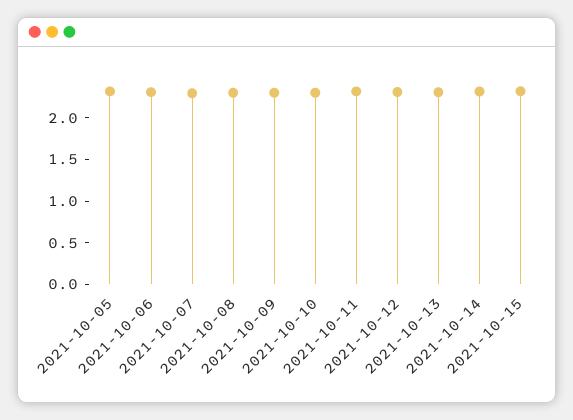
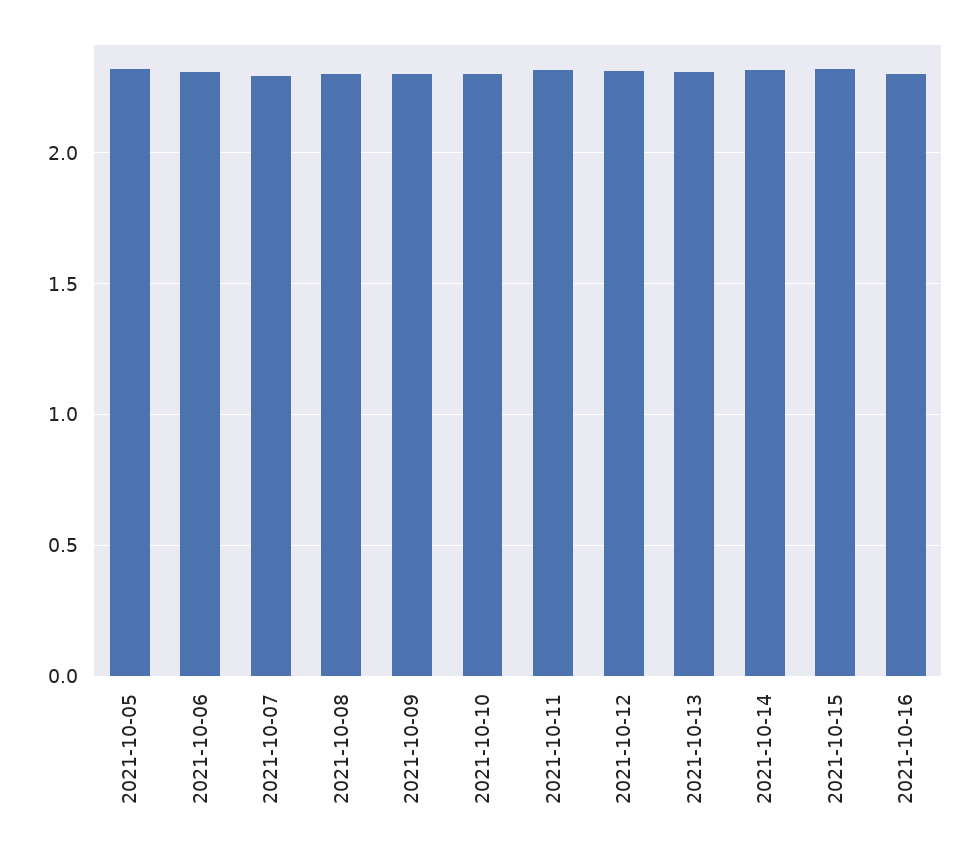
2021-10-16: none -> 2.3

